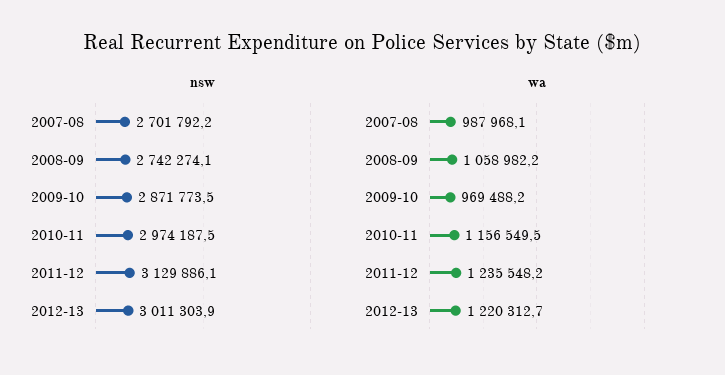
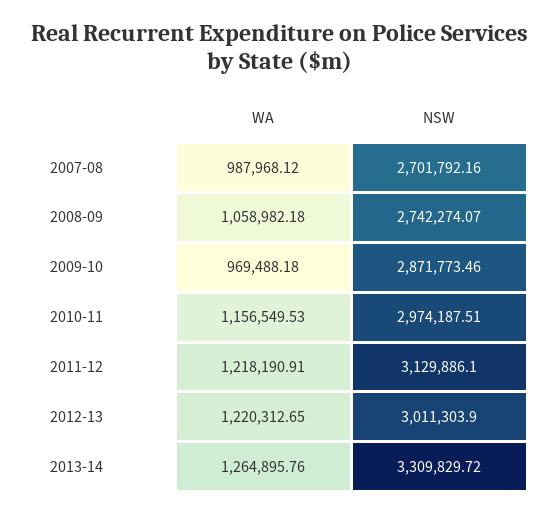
wa, 2011-12: 1235548.2 -> 1218190.91
wa, 2013-14: none -> 1264895.76
nsw, 2013-14: none -> 3309829.72

